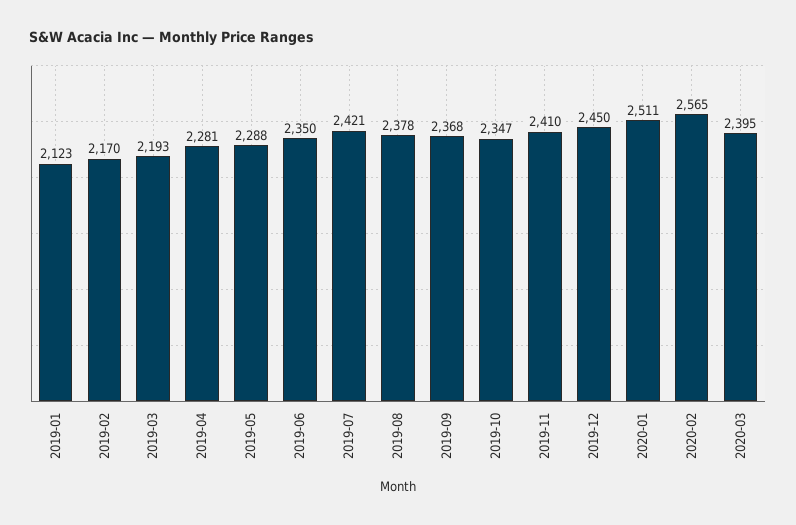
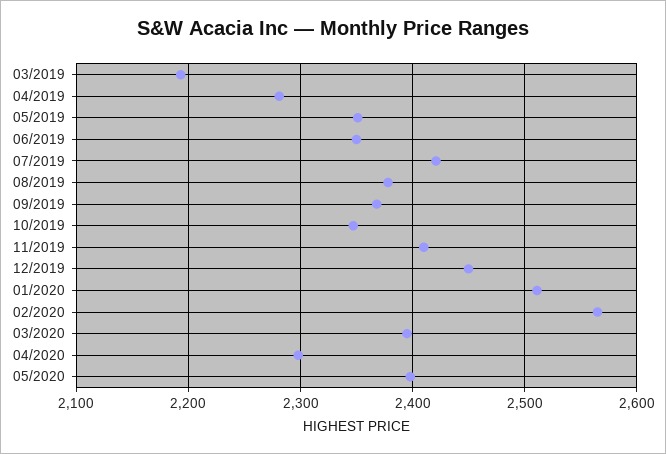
2019-01: 2123 -> none
2019-02: 2170 -> none
2019-05: 2288 -> 2350
04/2020: none -> 2300
05/2020: none -> 2400

